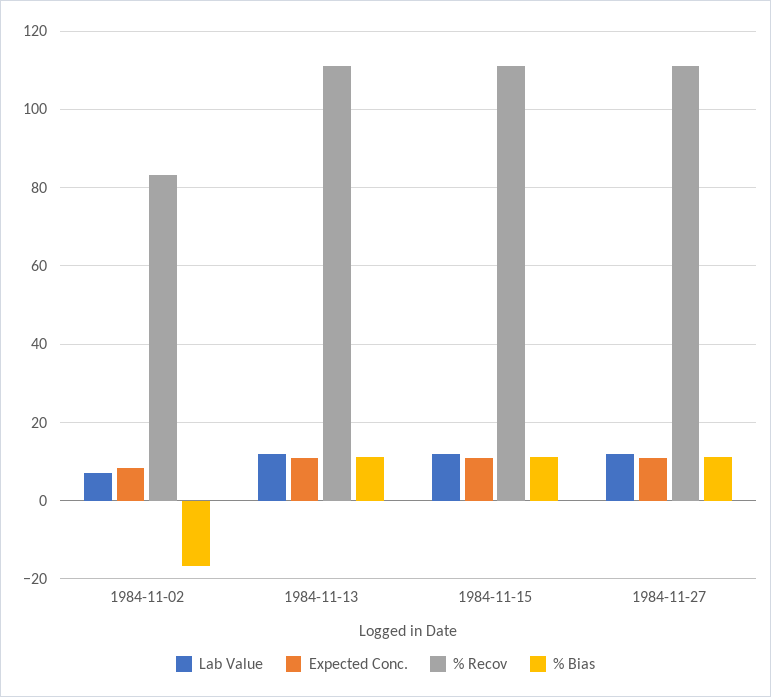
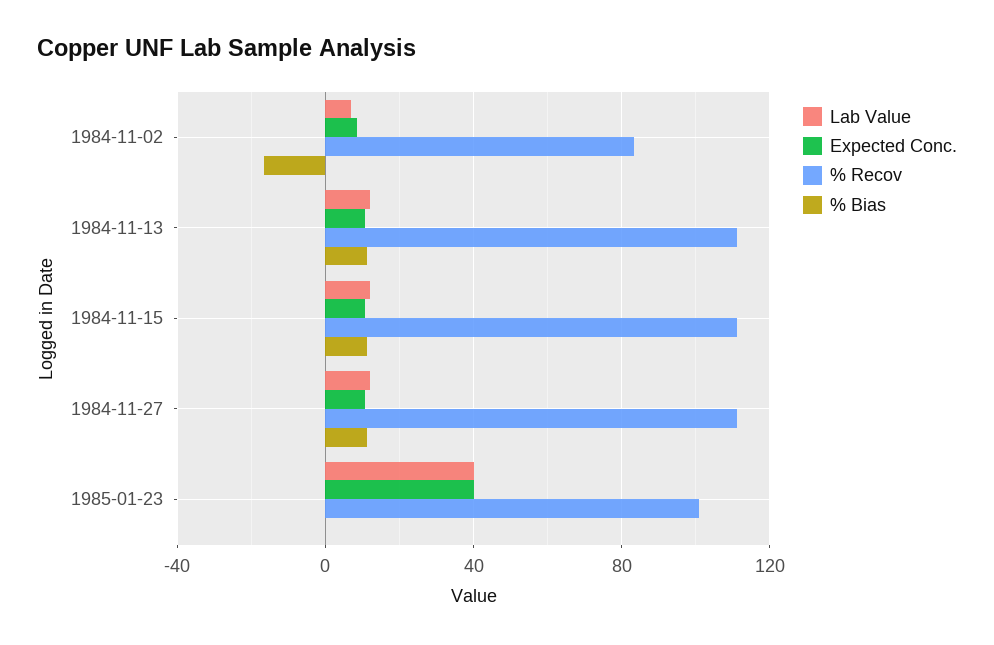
Lab Value, 1985-01-23: none -> 40
Expected Conc., 1985-01-23: none -> 40
% Recov, 1985-01-23: none -> 100
% Bias, 1985-01-23: none -> 0

